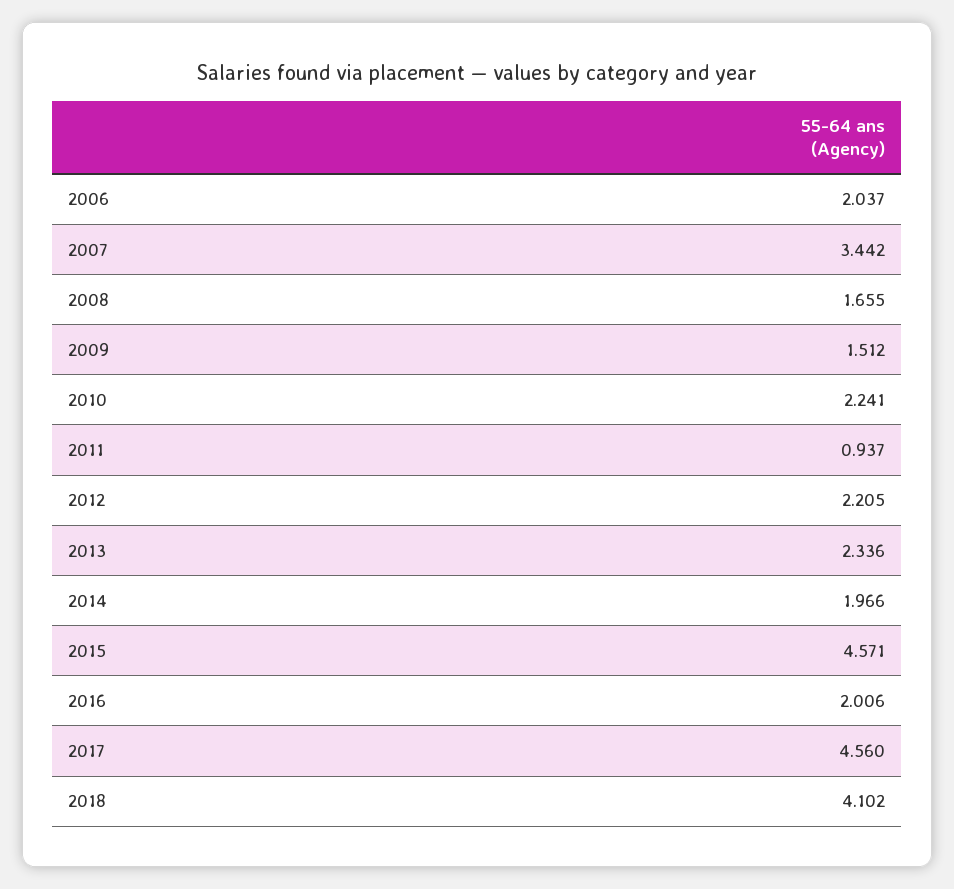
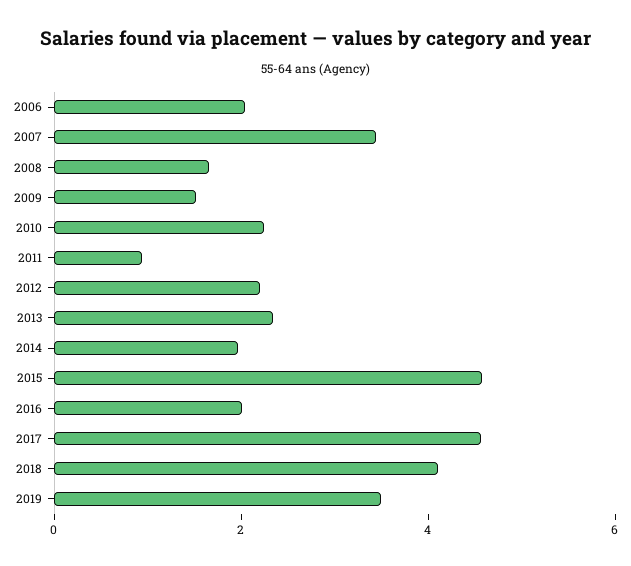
2019: none -> 3.5

